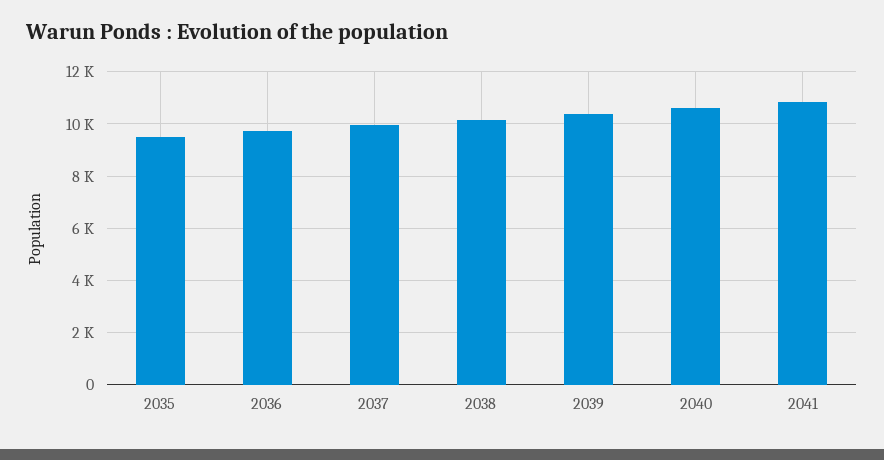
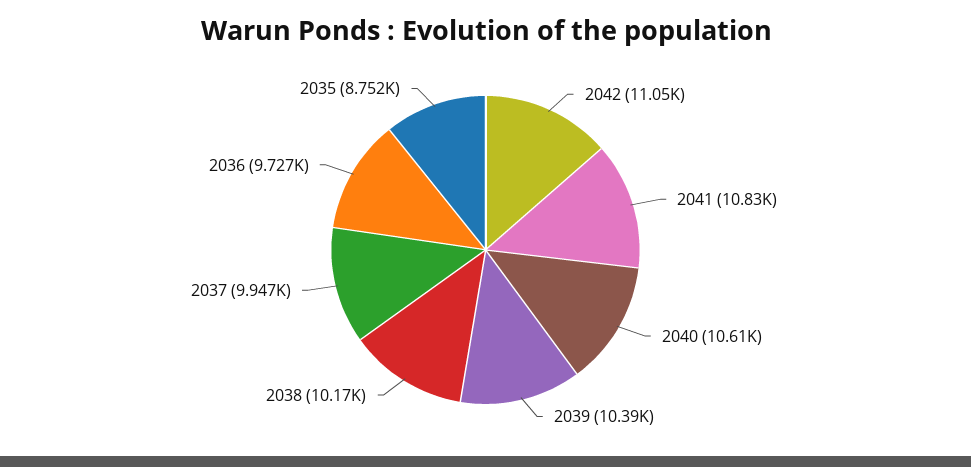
2035: 9500 -> 8752
2042: none -> 11050

